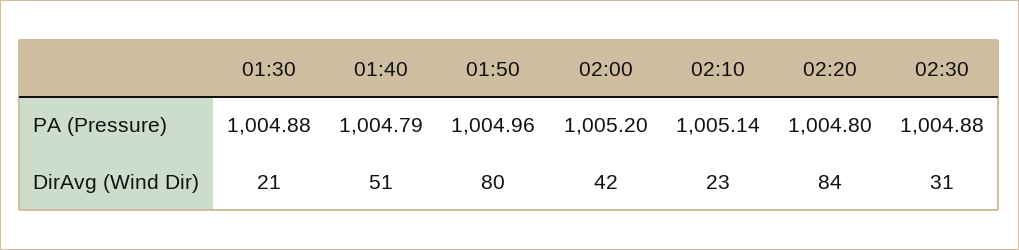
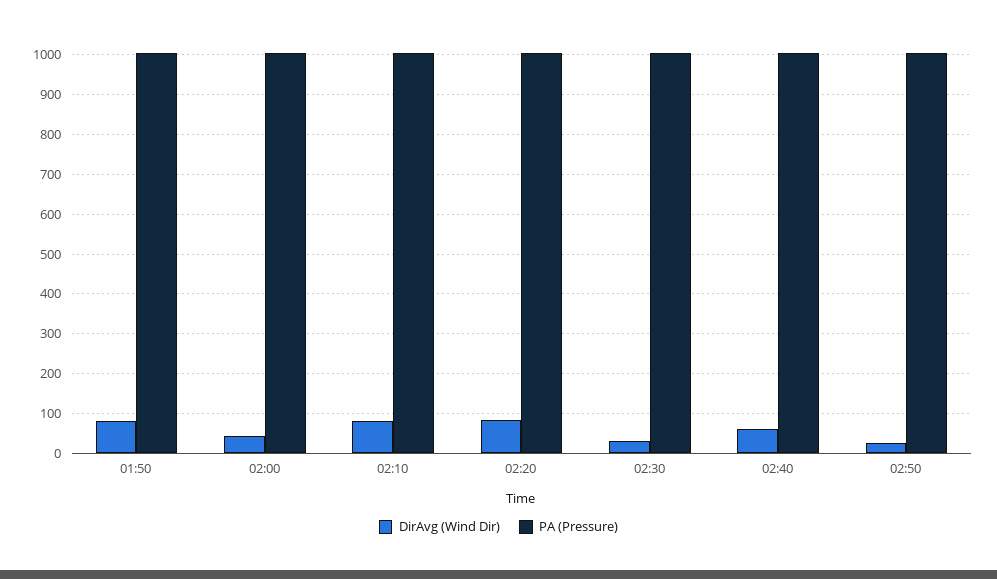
PA (Pressure), 01:30: 1004.88 -> none
PA (Pressure), 01:40: 1004.79 -> none
DirAvg (Wind Dir), 01:30: 21 -> none
DirAvg (Wind Dir), 01:40: 51 -> none
DirAvg (Wind Dir), 02:10: 23 -> 80
DirAvg (Wind Dir), 02:40: none -> 60
PA (Pressure), 02:40: none -> 1000
DirAvg (Wind Dir), 02:50: none -> 20
PA (Pressure), 02:50: none -> 1000

